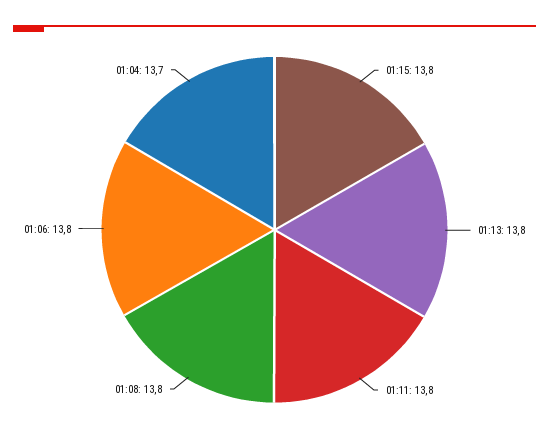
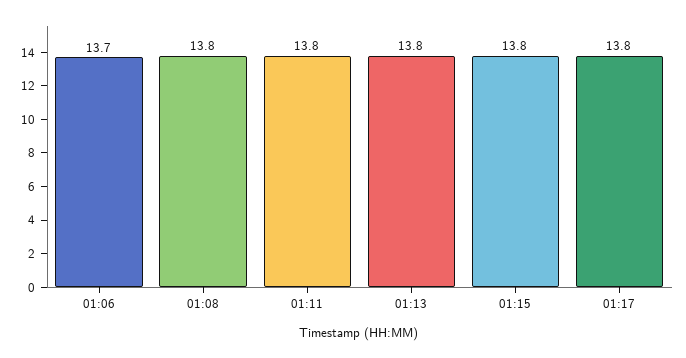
01:06: 13.8 -> 13.7
01:04: 13.7 -> none
01:17: none -> 13.8

